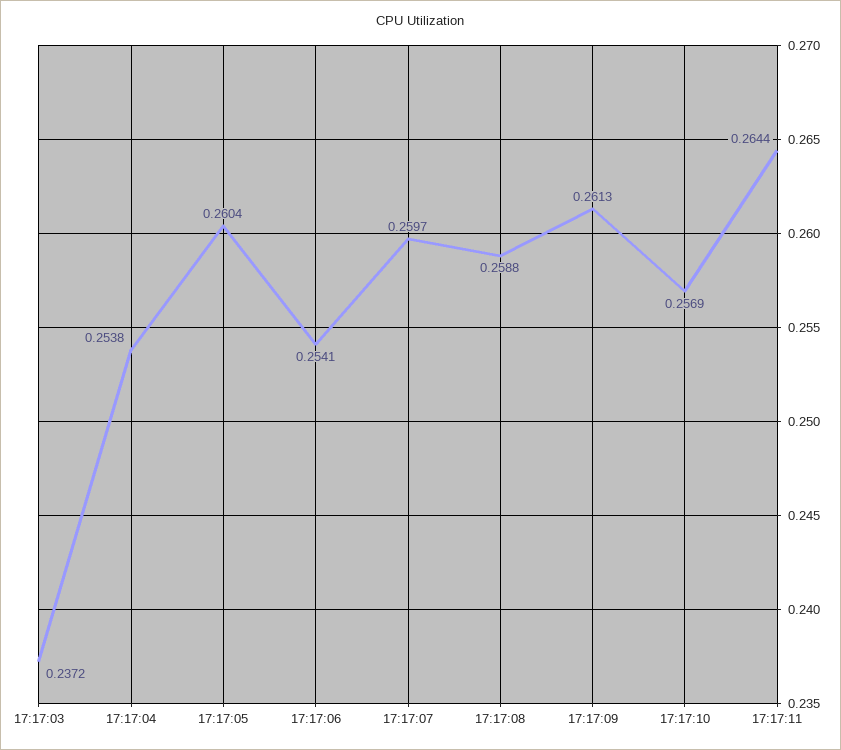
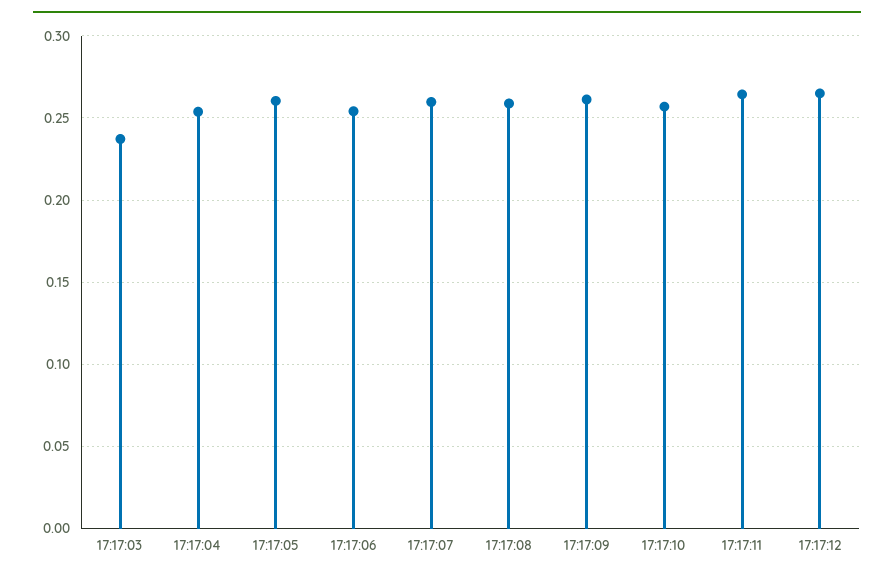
17:17:12: none -> 0.265

